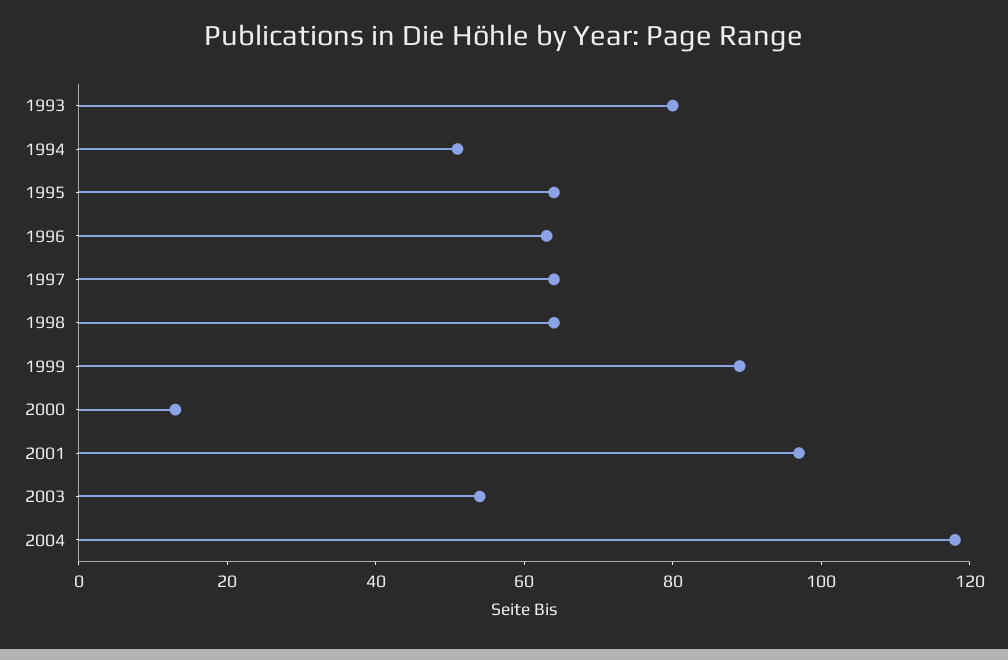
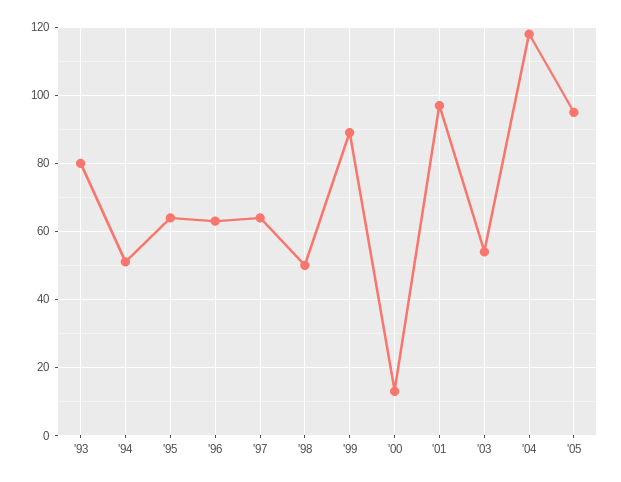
1998: 65 -> 50
'05: none -> 95

